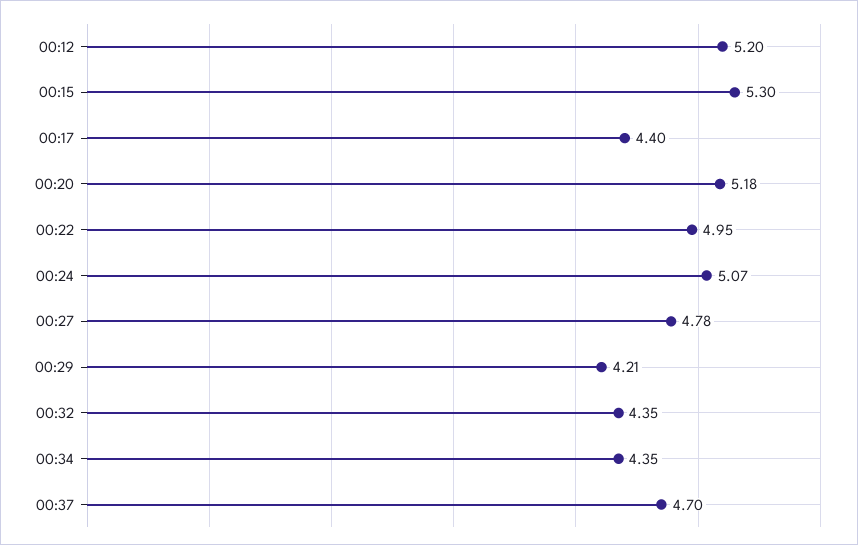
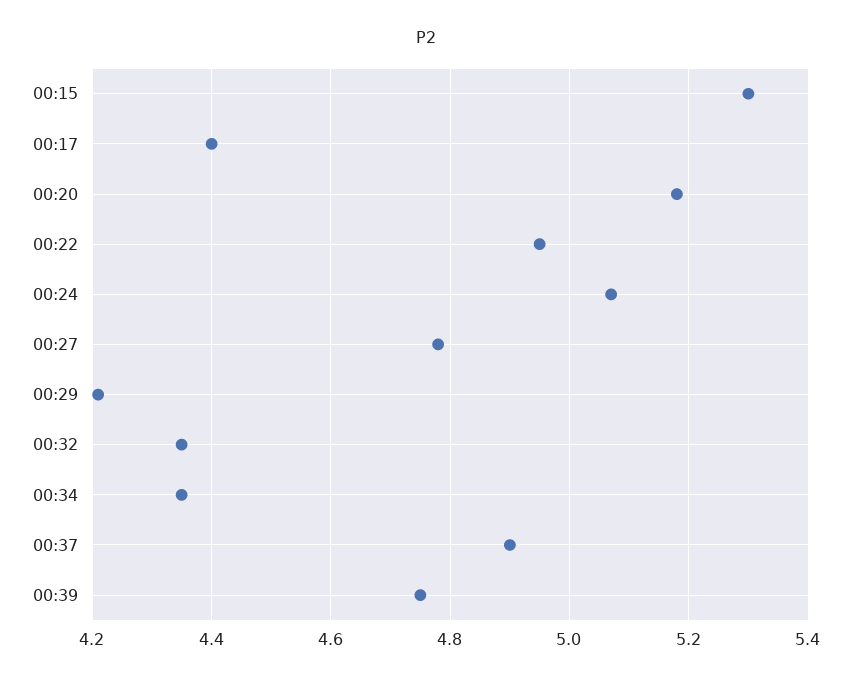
00:12: 5.2 -> none
00:37: 4.7 -> 4.9
00:39: none -> 4.75

